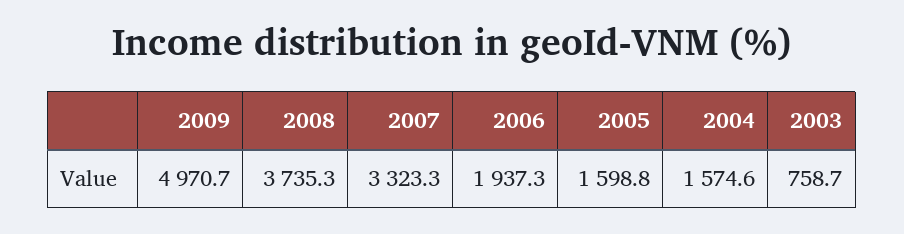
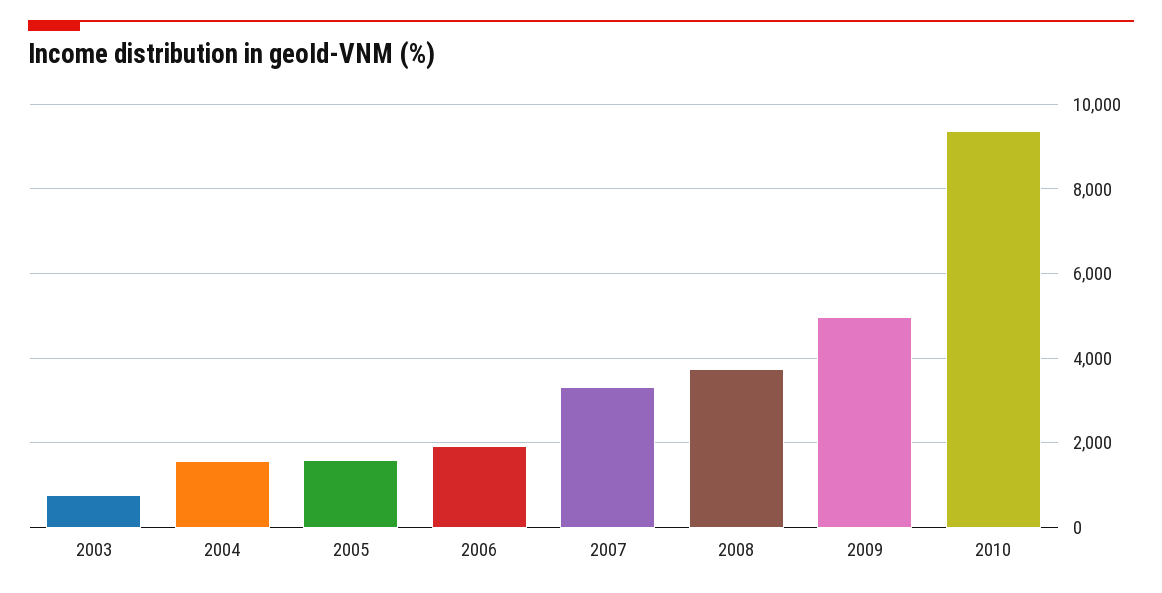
2010: none -> 9400

